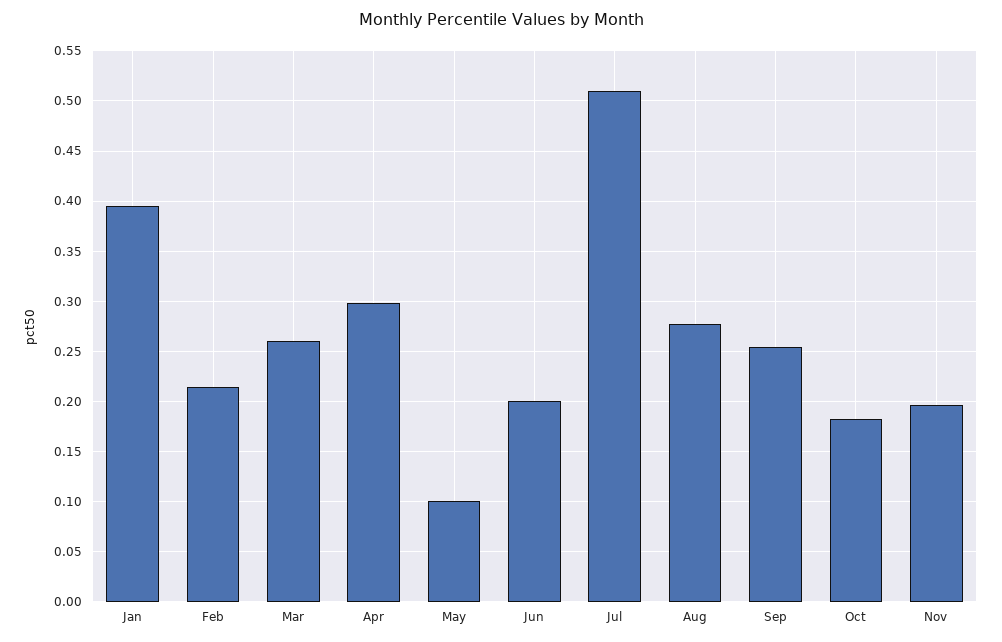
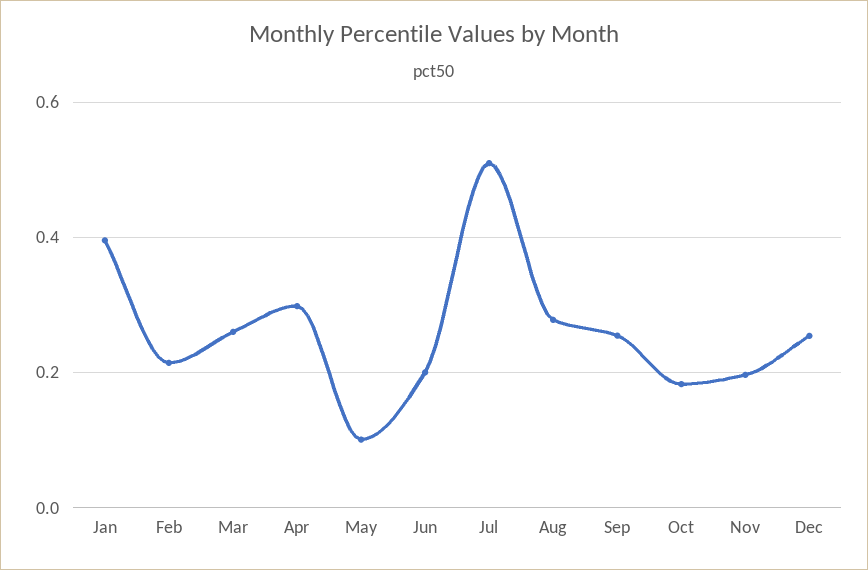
Dec: none -> 0.26

